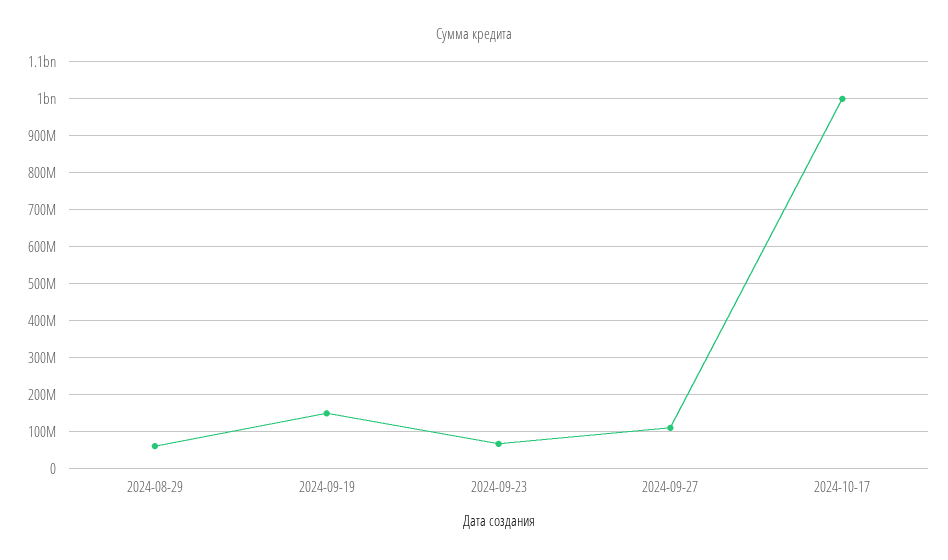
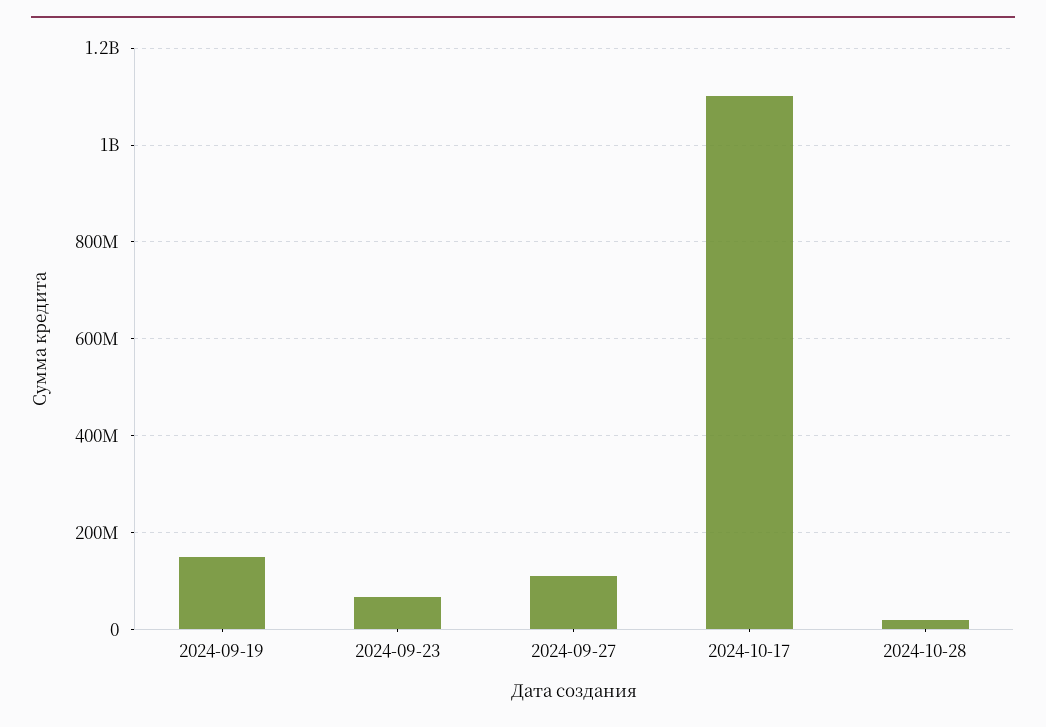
2024-08-29: 60000000 -> none
2024-10-17: 1000000000 -> 1100000000
2024-10-28: none -> 20000000

